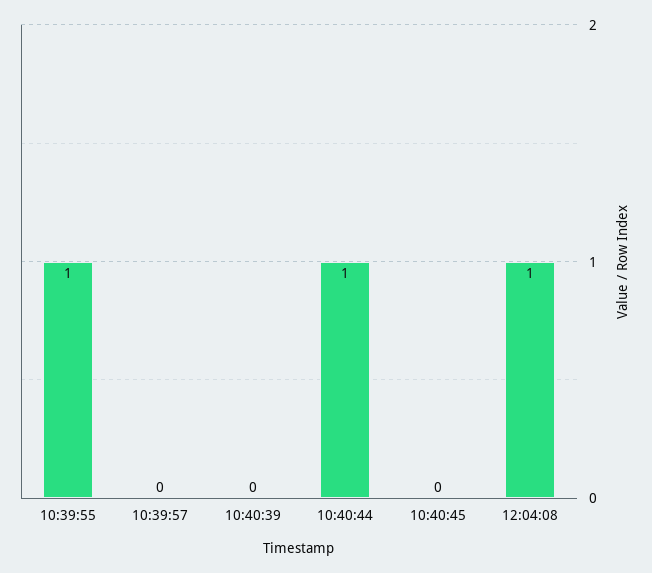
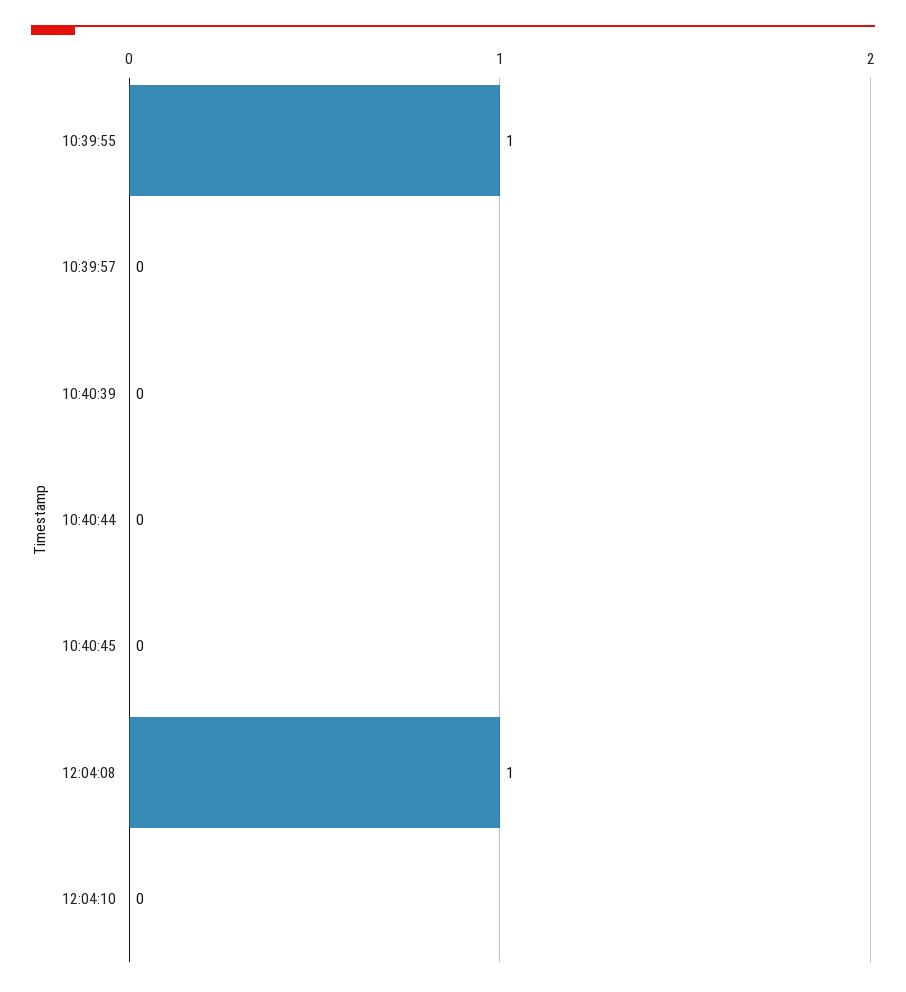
10:40:44: 1 -> 0
12:04:10: none -> 0

